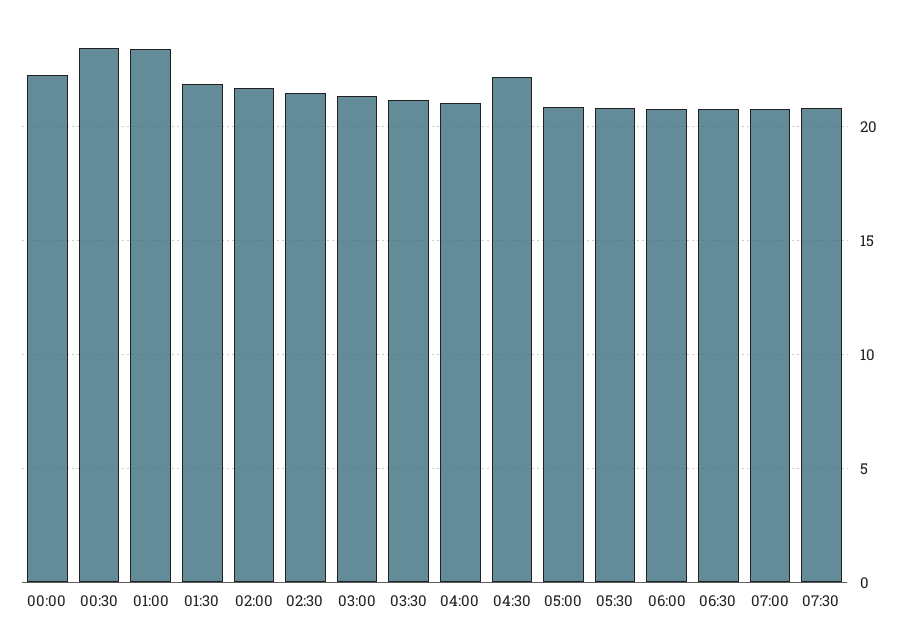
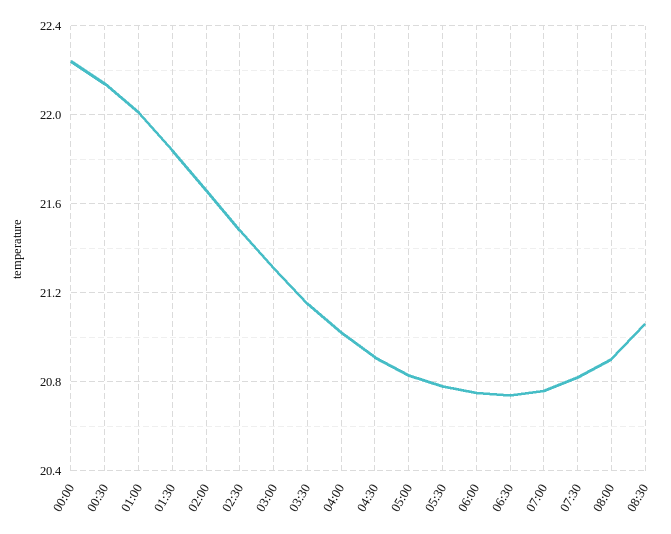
00:30: 23.5 -> 22.15
01:00: 23.5 -> 22
04:30: 22 -> 20.9
08:00: none -> 20.9
08:30: none -> 21.05

